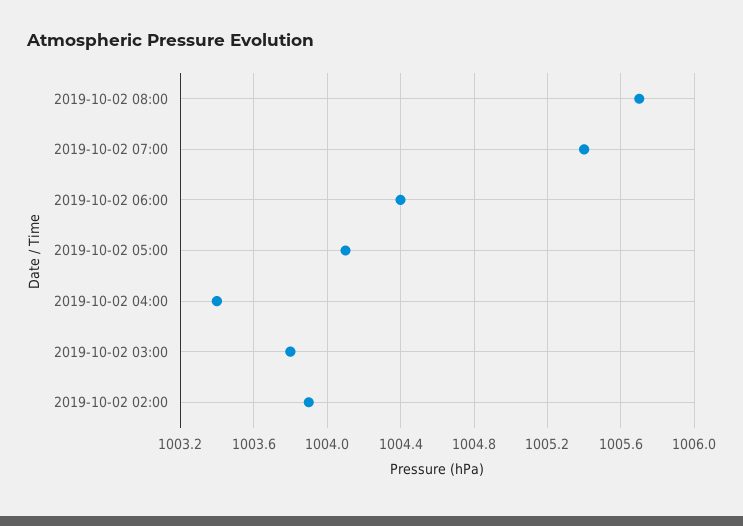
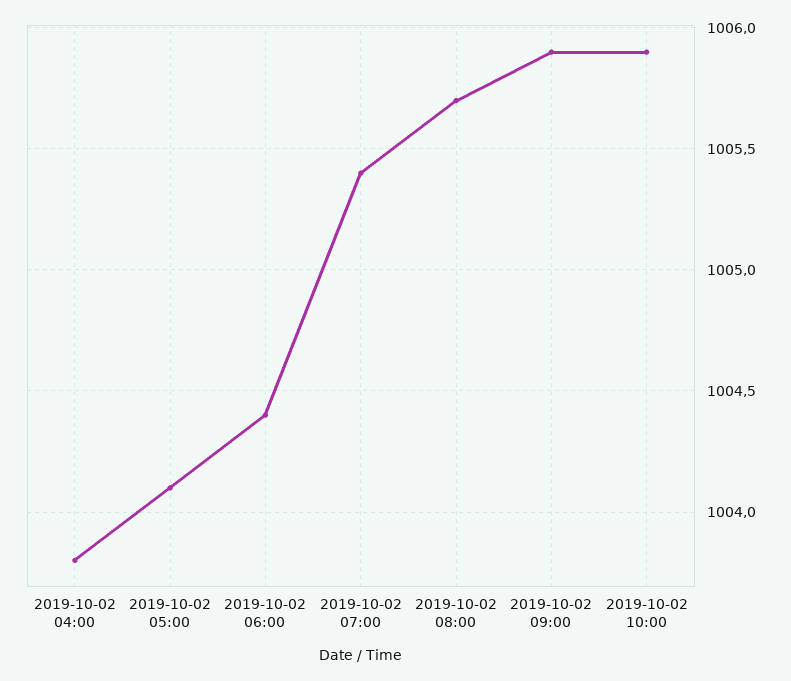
2019-10-02 04:00: 1003.4 -> 1003.8
2019-10-02 03:00: 1003.8 -> none
2019-10-02 02:00: 1003.9 -> none
2019-10-02 09:00: none -> 1005.9
2019-10-02 10:00: none -> 1005.9

